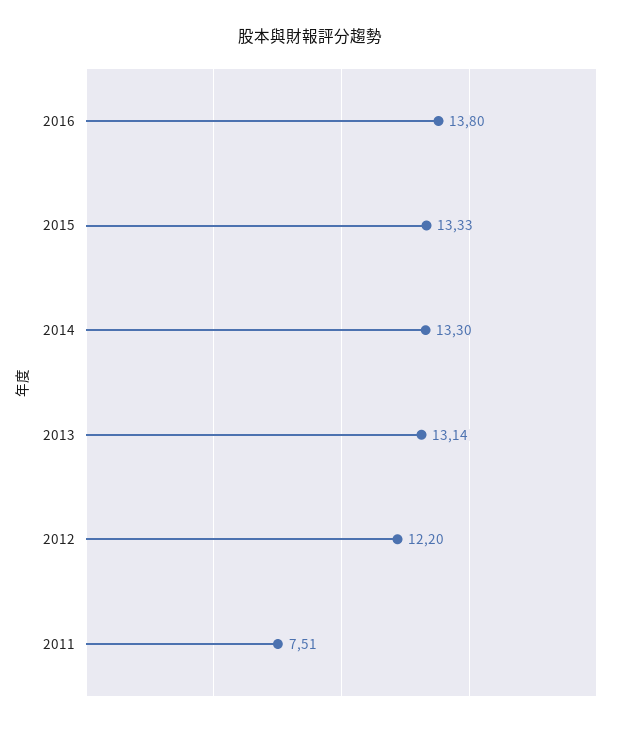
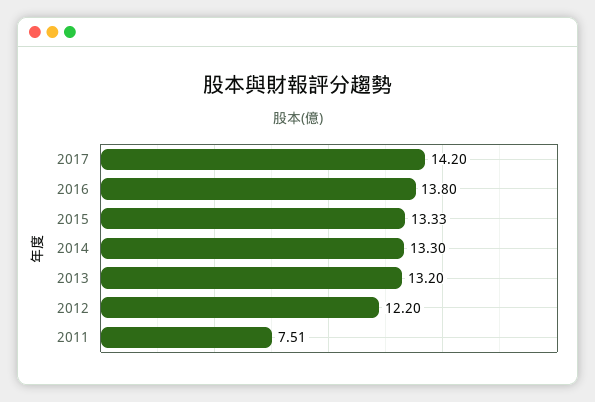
2013: 13.14 -> 13.2
2017: none -> 14.2

